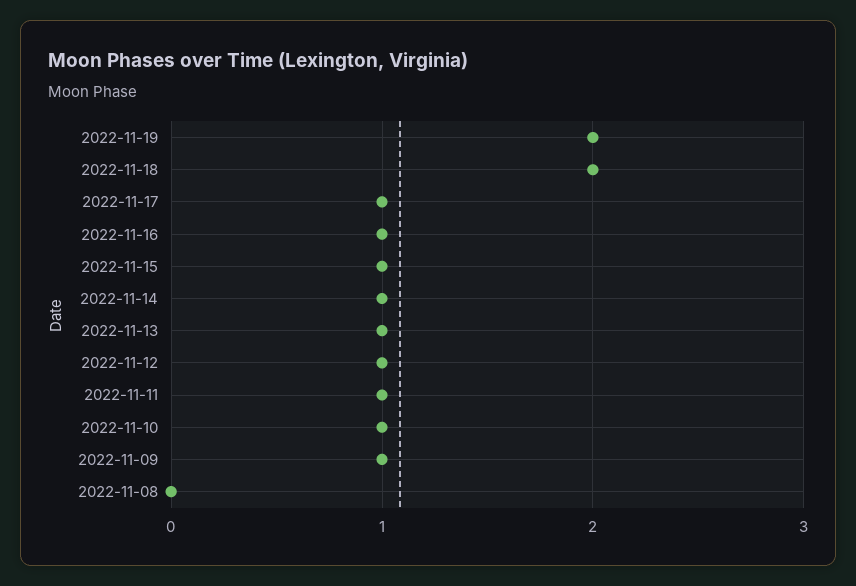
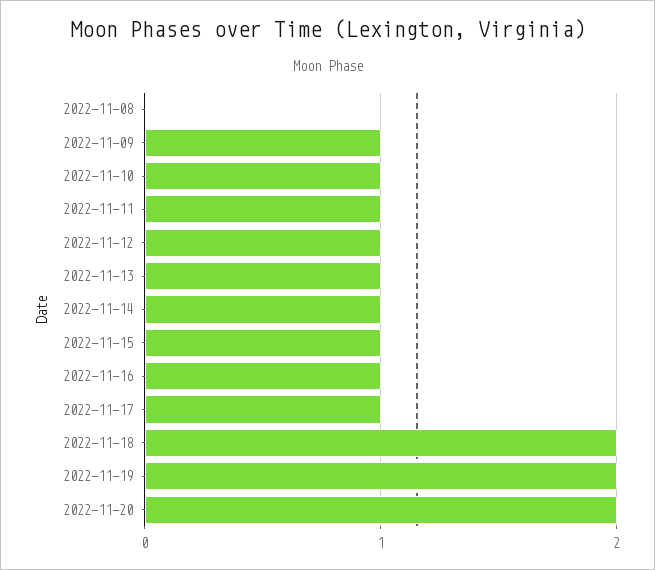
2022-11-20: none -> 2

